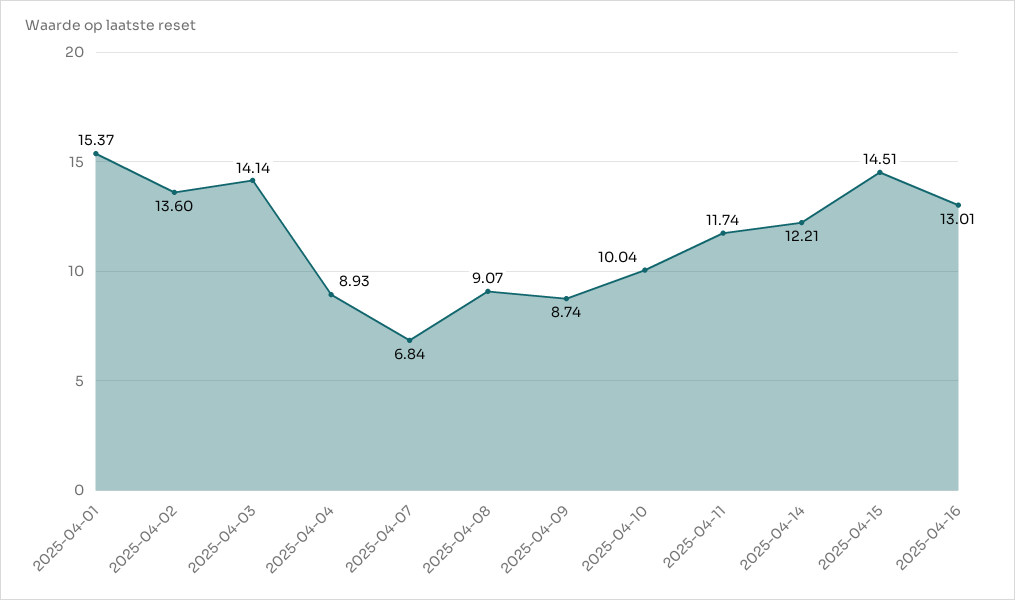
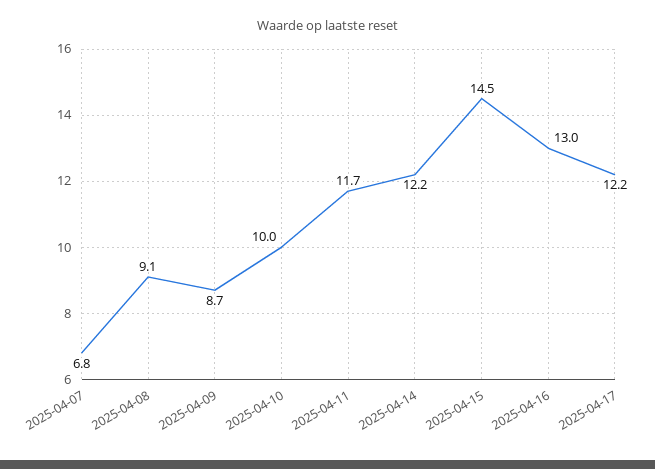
2025-04-01: 15.37 -> none
2025-04-02: 13.6 -> none
2025-04-03: 14.14 -> none
2025-04-04: 8.93 -> none
2025-04-17: none -> 12.2

